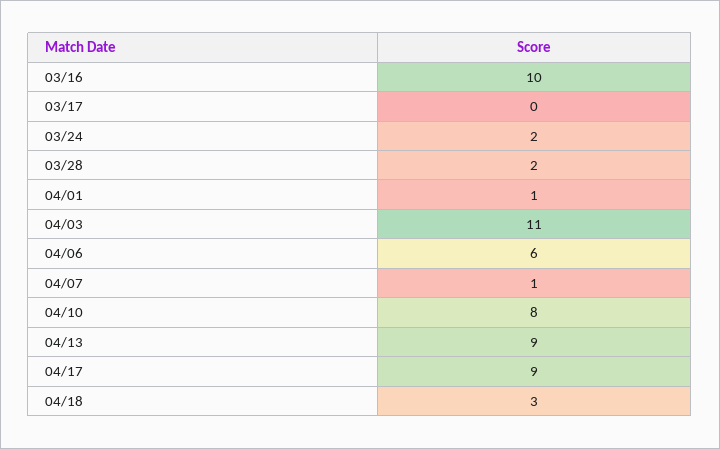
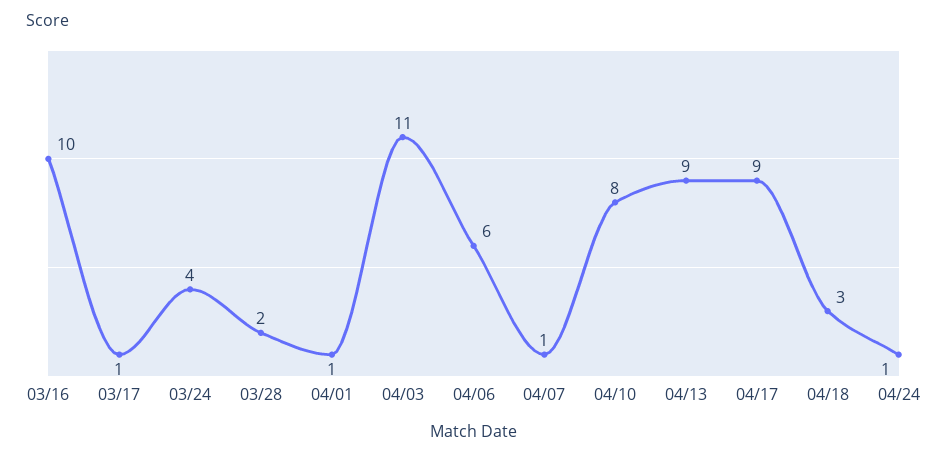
03/17: 0 -> 1
03/24: 2 -> 4
04/24: none -> 1

